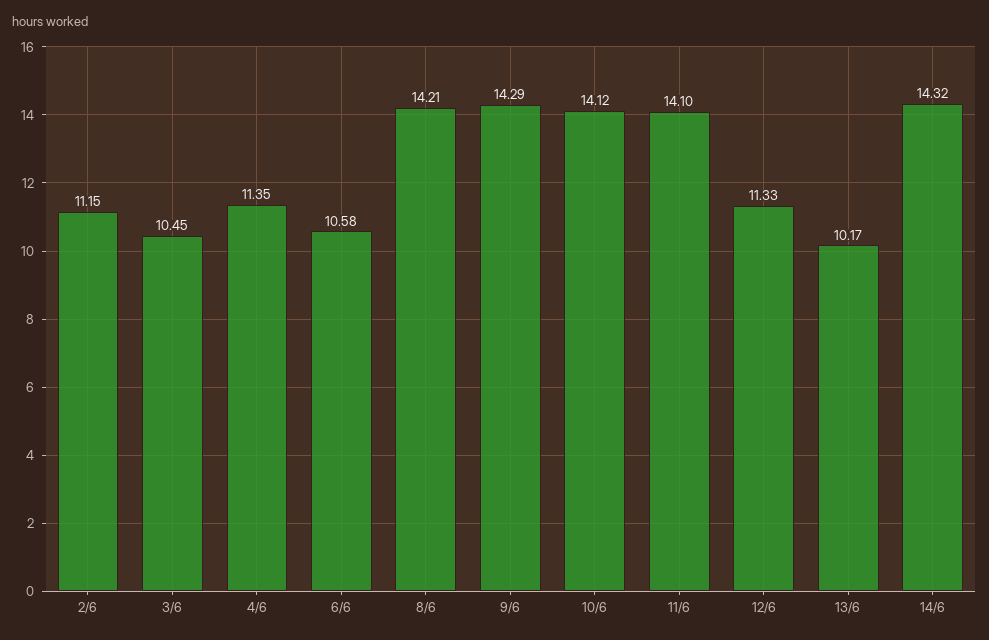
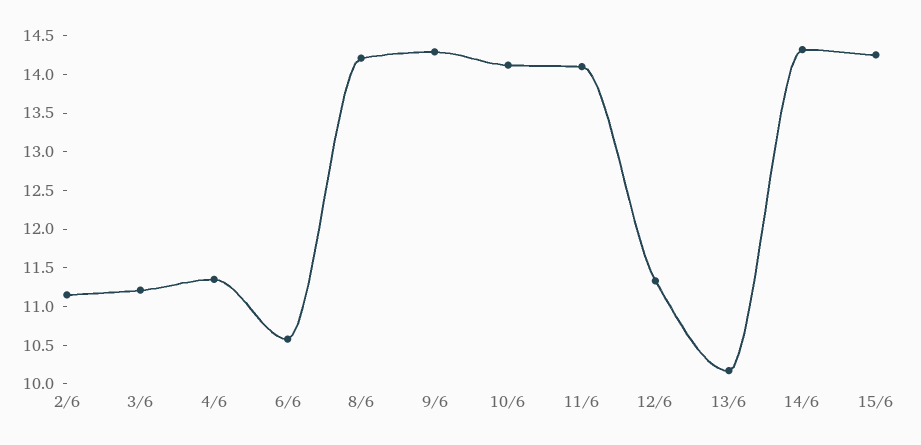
3/6: 10.45 -> 11.25
15/6: none -> 14.25

